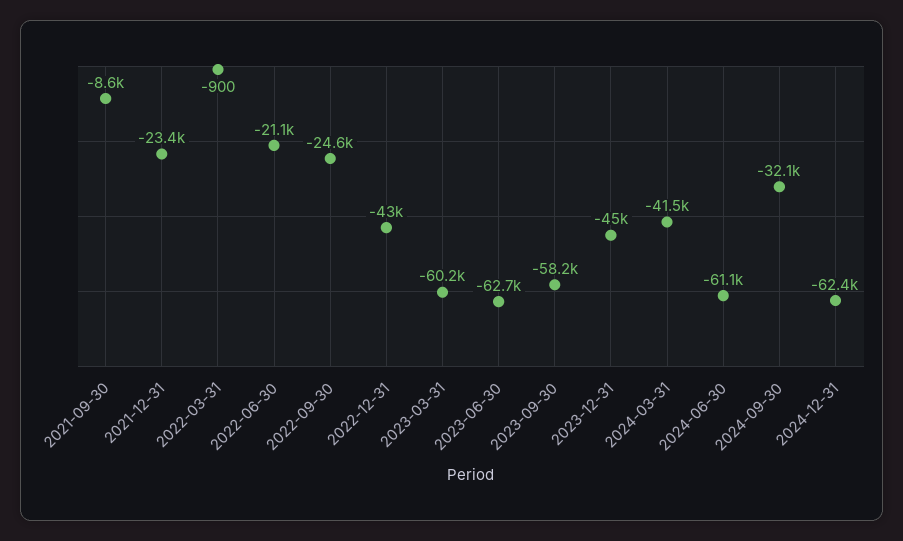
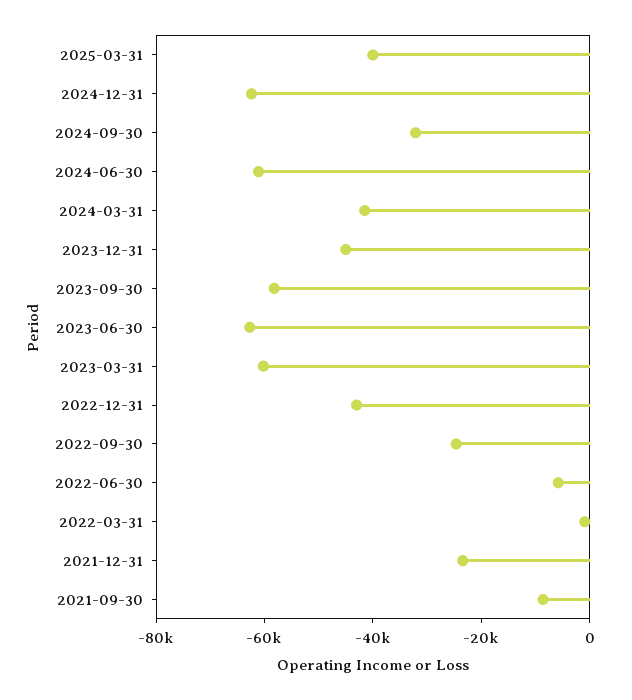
2022-06-30: -21100 -> -5000
2025-03-31: none -> -40000

